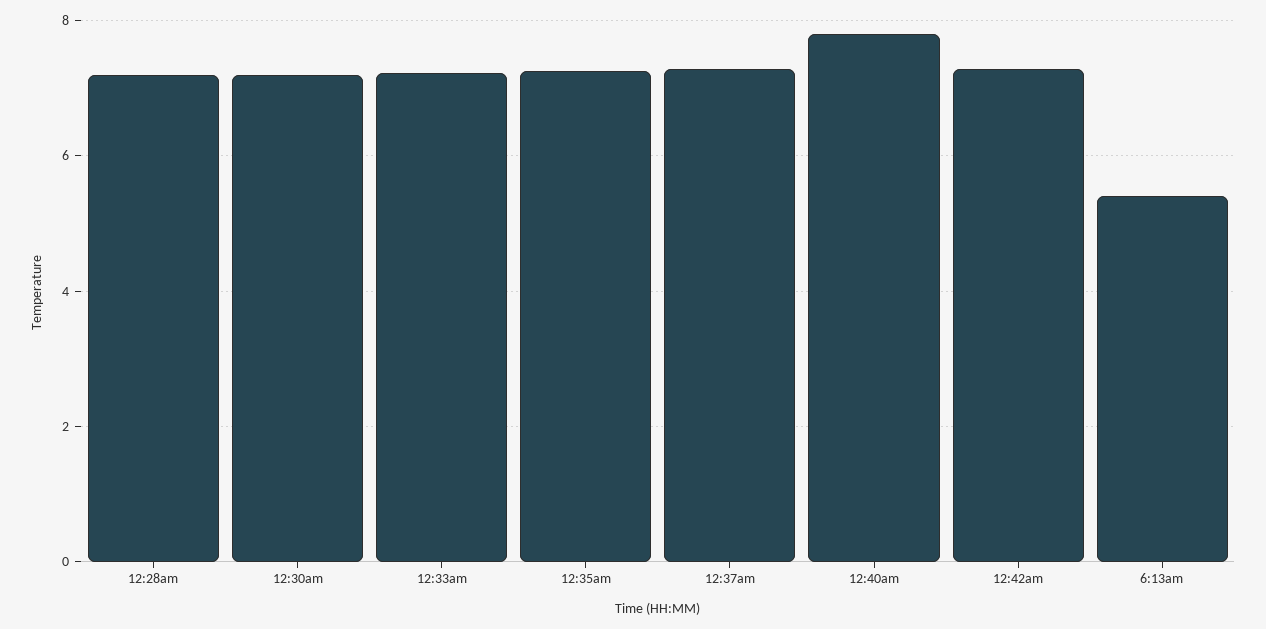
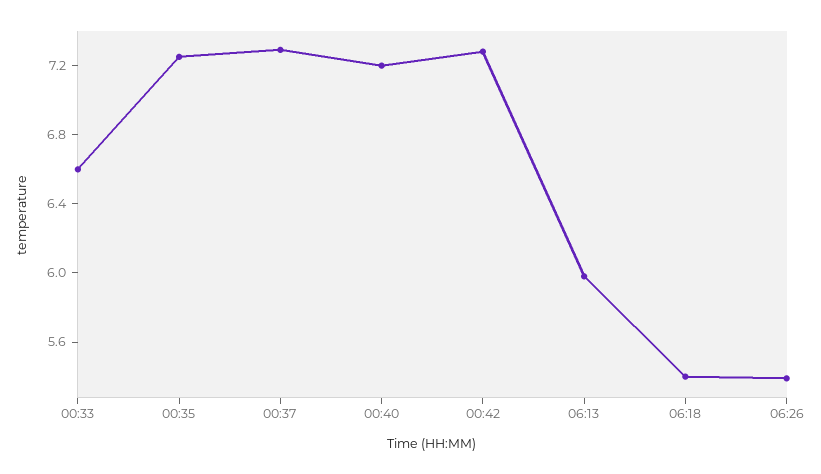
12:28am: 7.2 -> none
12:30am: 7.2 -> none
12:33am: 7.2 -> 6.6
12:40am: 7.8 -> 7.2
6:13am: 5.4 -> 6
06:18: none -> 5.4
06:26: none -> 5.4

